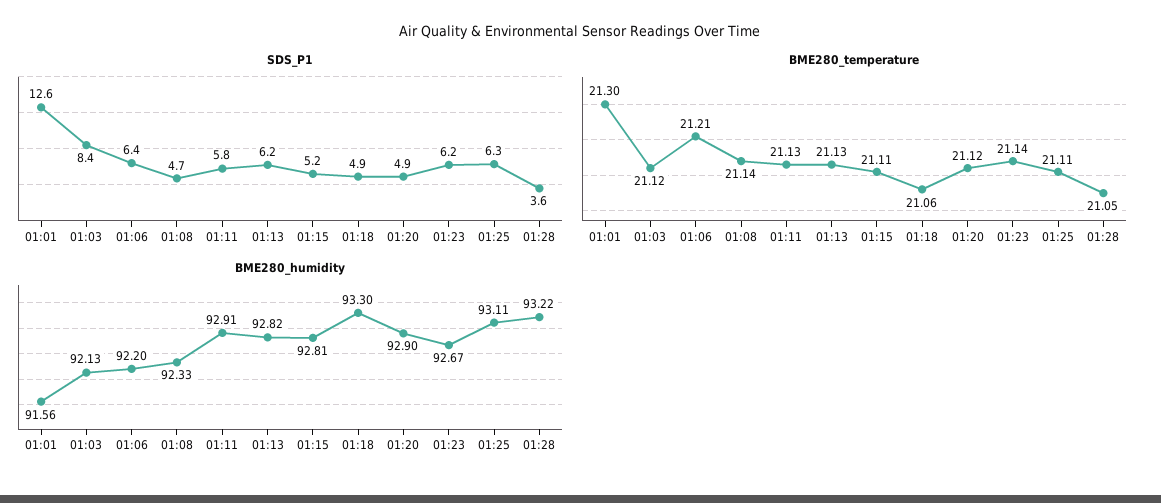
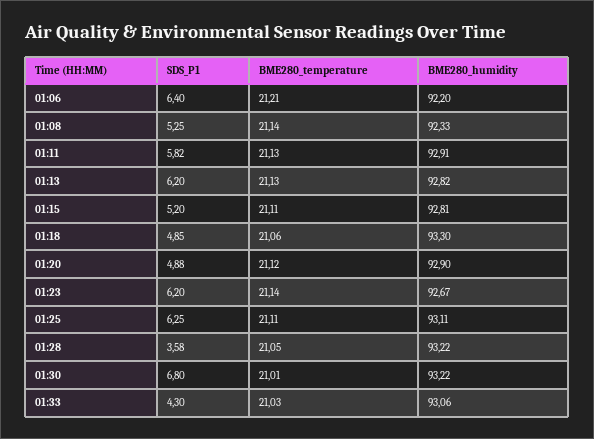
SDS_P1, 01:01: 12.6 -> none
SDS_P1, 01:03: 8.4 -> none
SDS_P1, 01:08: 4.7 -> 5.25
BME280_temperature, 01:01: 21.3 -> none
BME280_temperature, 01:03: 21.12 -> none
BME280_humidity, 01:01: 91.56 -> none
BME280_humidity, 01:03: 92.13 -> none
SDS_P1, 01:30: none -> 6.8
BME280_temperature, 01:30: none -> 21.01
BME280_humidity, 01:30: none -> 93.22
SDS_P1, 01:33: none -> 4.3
BME280_temperature, 01:33: none -> 21.03
BME280_humidity, 01:33: none -> 93.06

